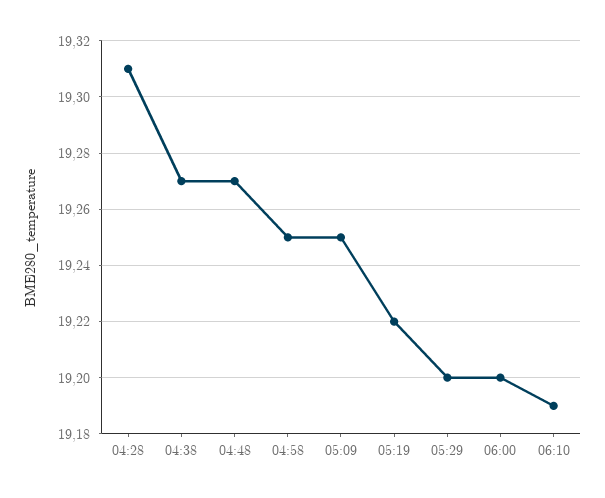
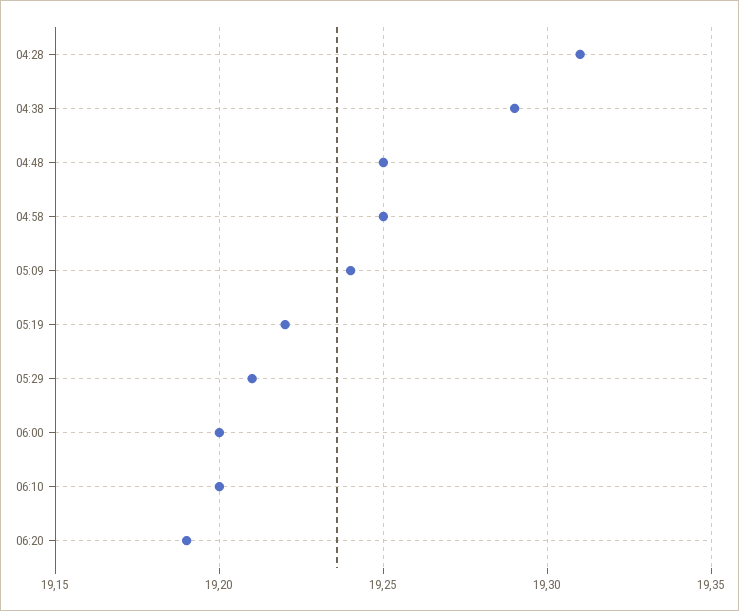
04:38: 19.27 -> 19.29
04:48: 19.27 -> 19.25
05:09: 19.25 -> 19.24
05:29: 19.2 -> 19.21
06:10: 19.19 -> 19.2
06:20: none -> 19.19

